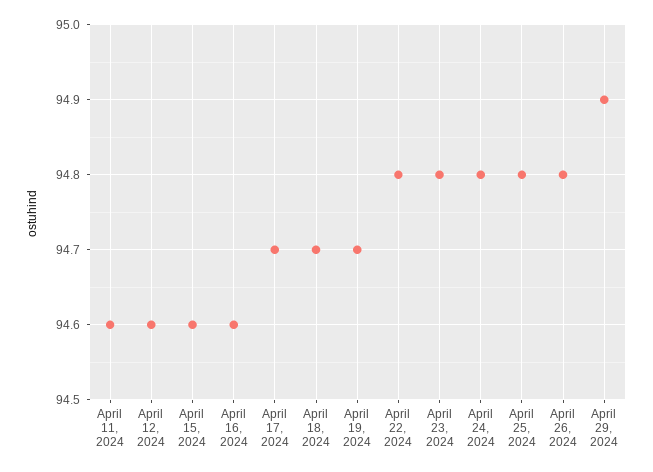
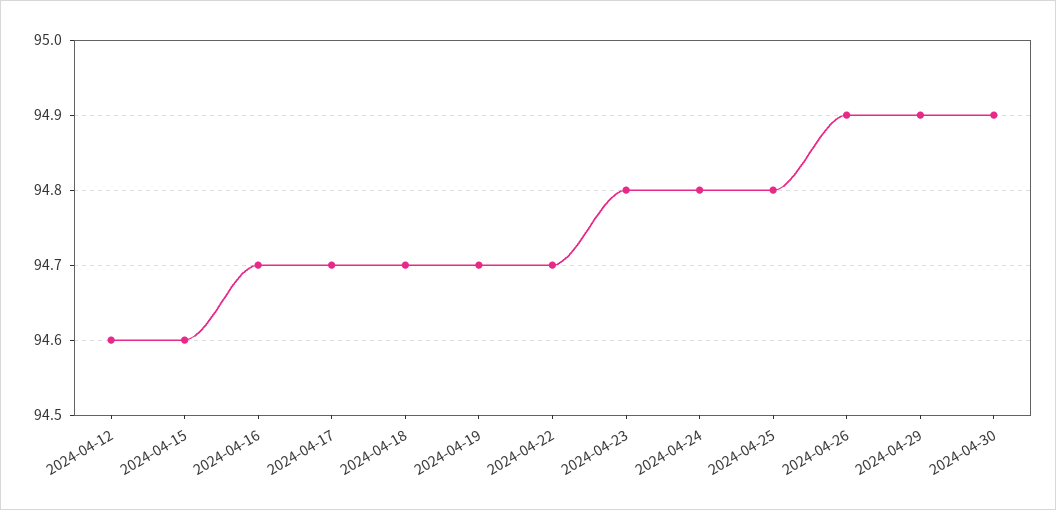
April 11, 2024: 94.6 -> none
April 16, 2024: 94.6 -> 94.7
April 22, 2024: 94.8 -> 94.7
April 26, 2024: 94.8 -> 94.9
2024-04-30: none -> 94.9

